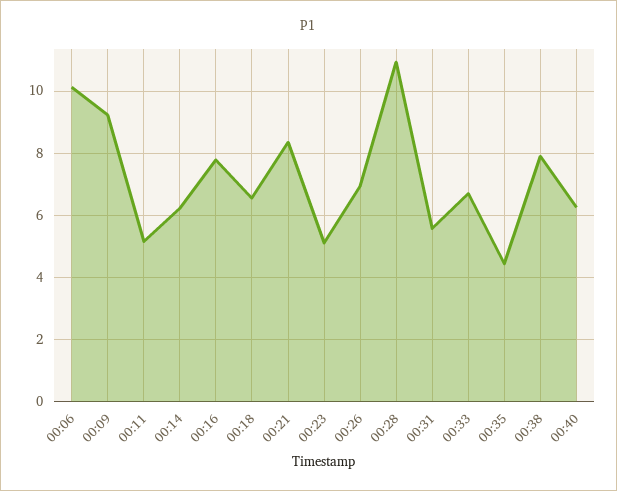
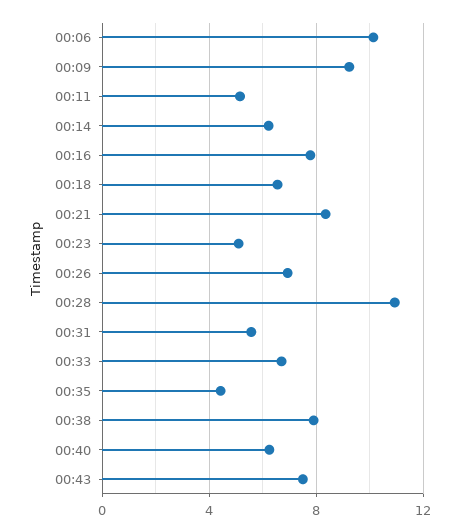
00:43: none -> 7.5

